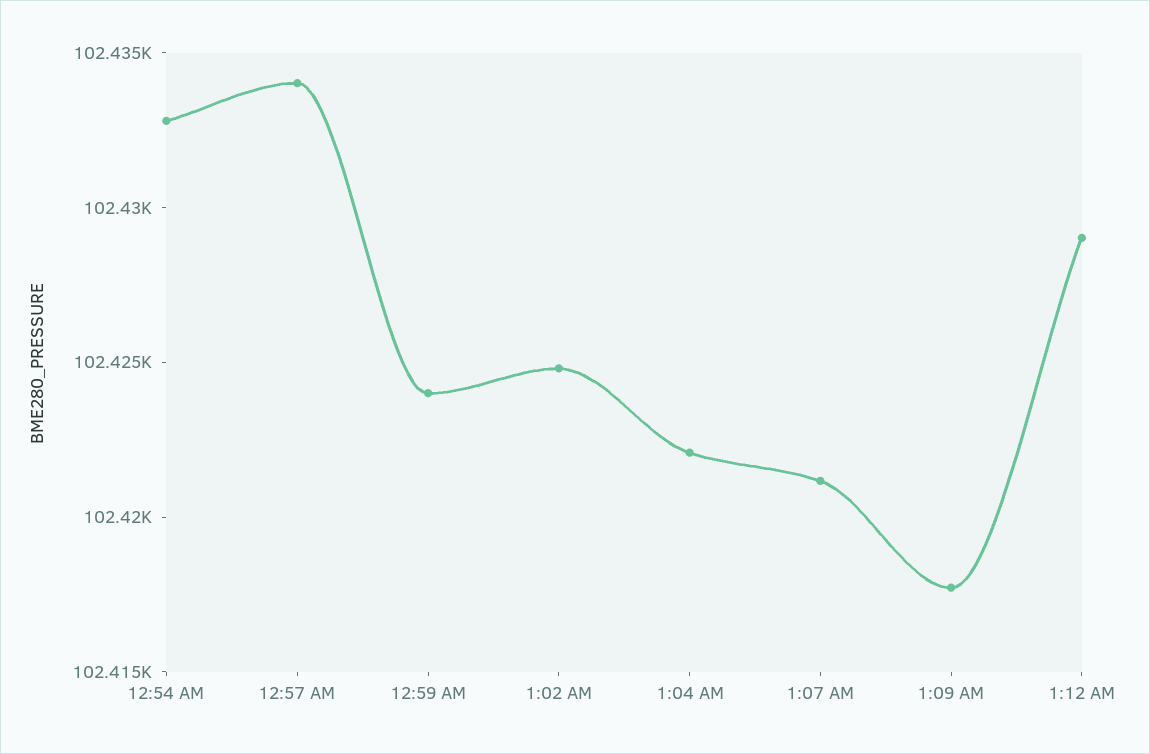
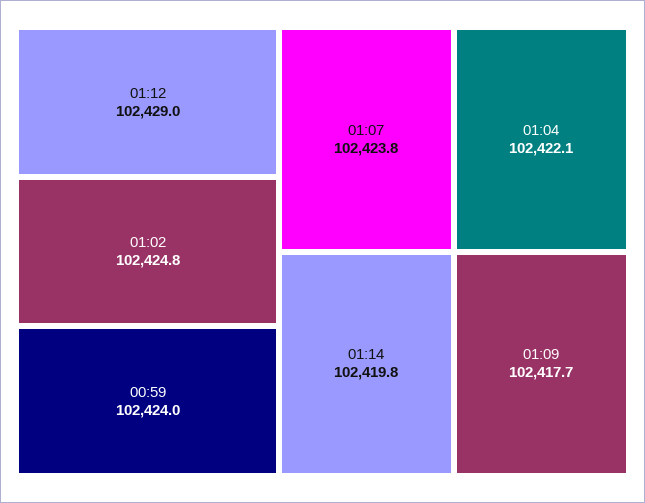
12:54 AM: 102433 -> none
12:57 AM: 102434 -> none
1:07 AM: 102421 -> 102423.8
01:14: none -> 102419.8

